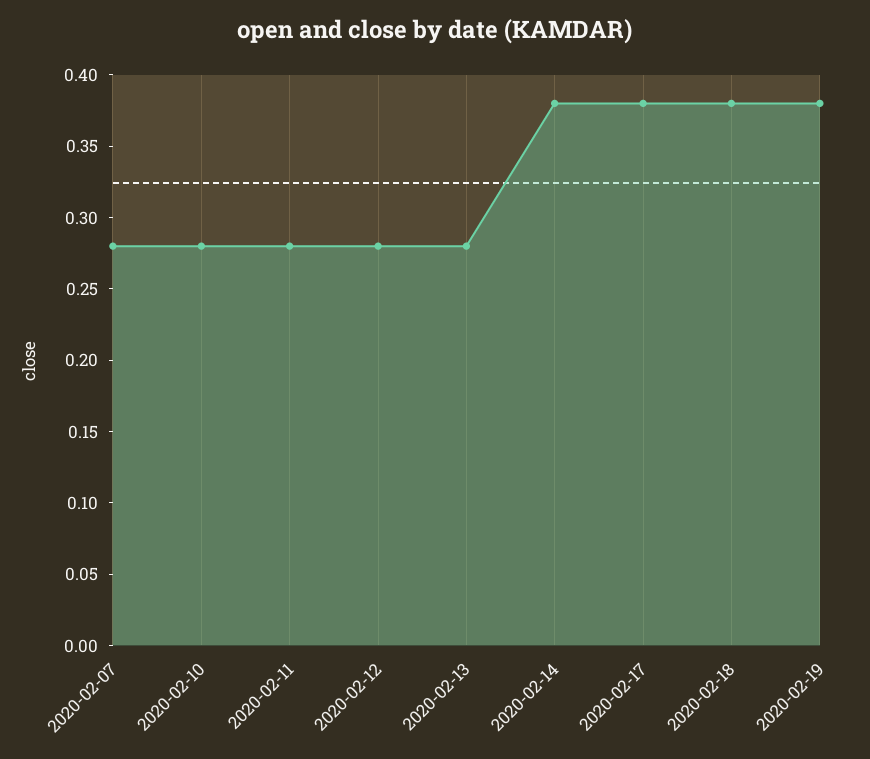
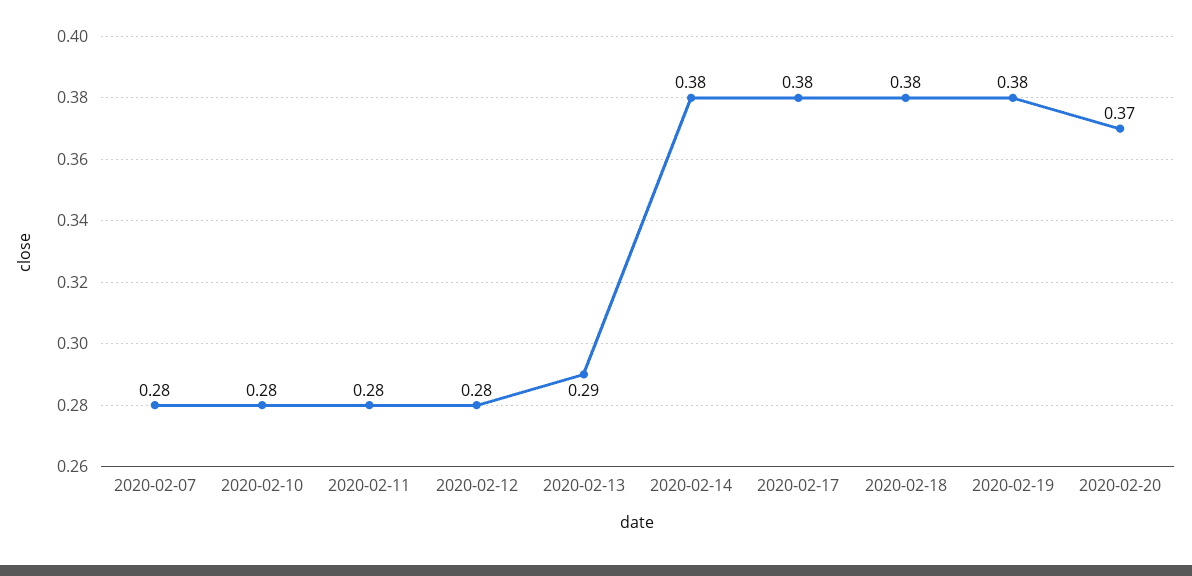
2020-02-13: 0.28 -> 0.29
2020-02-20: none -> 0.37

